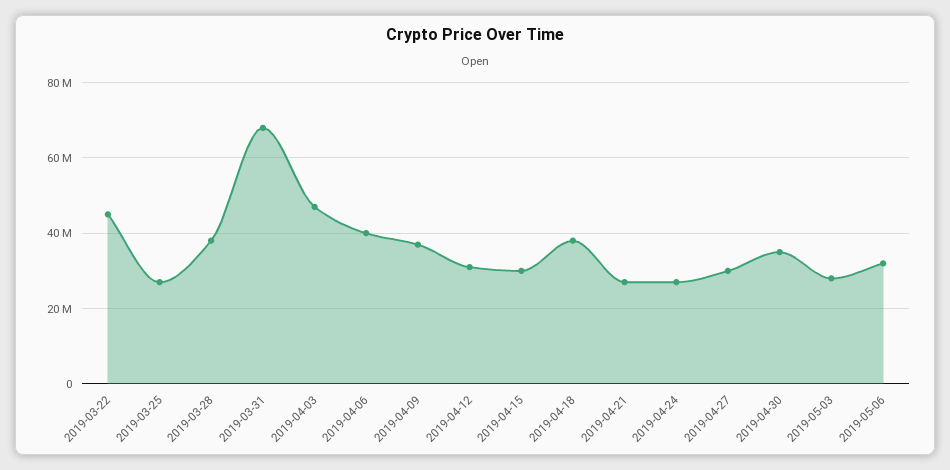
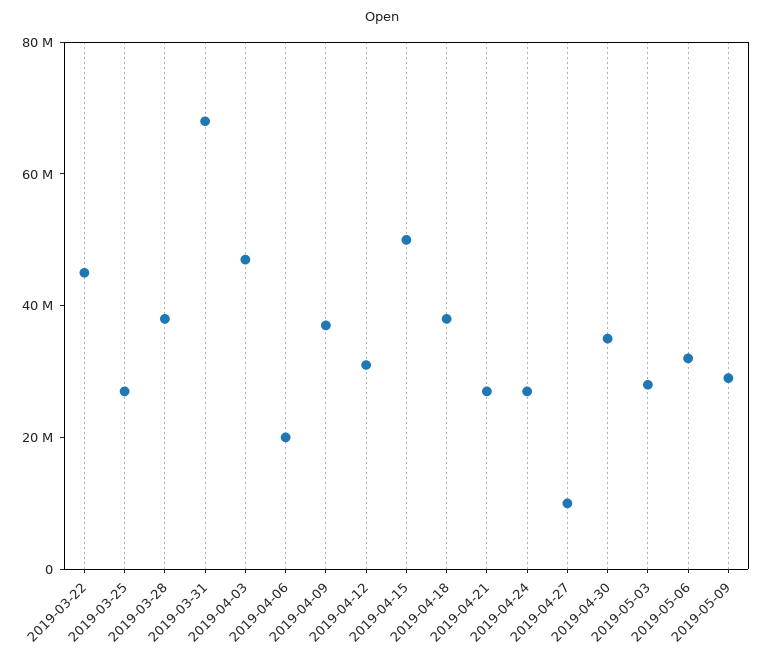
2019-04-06: 40000000 -> 20000000
2019-04-15: 30000000 -> 50000000
2019-04-27: 30000000 -> 10000000
2019-05-09: none -> 30000000

